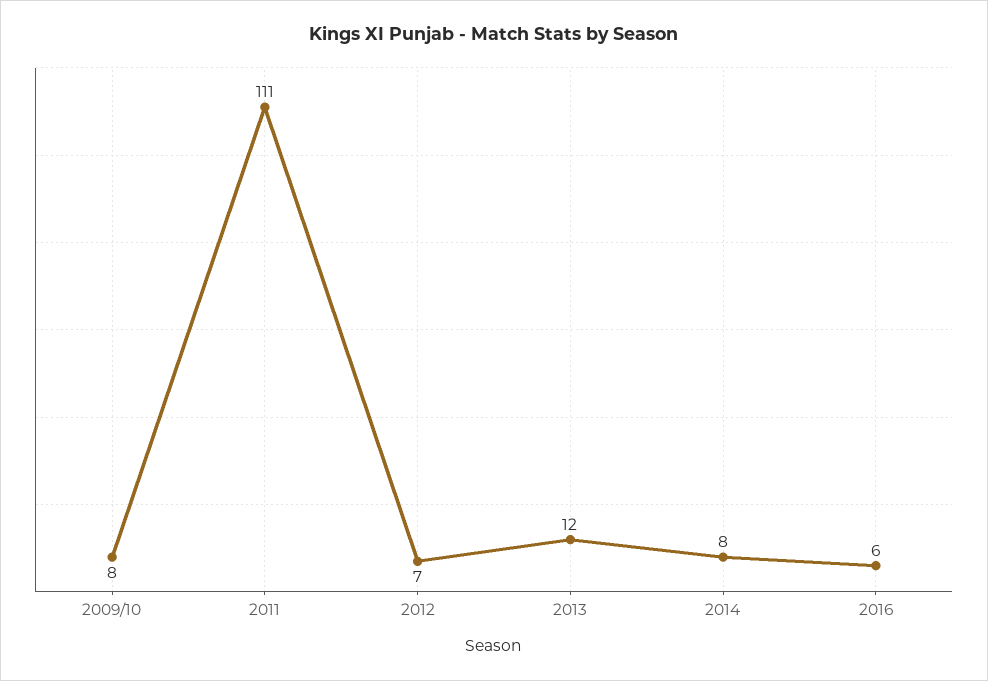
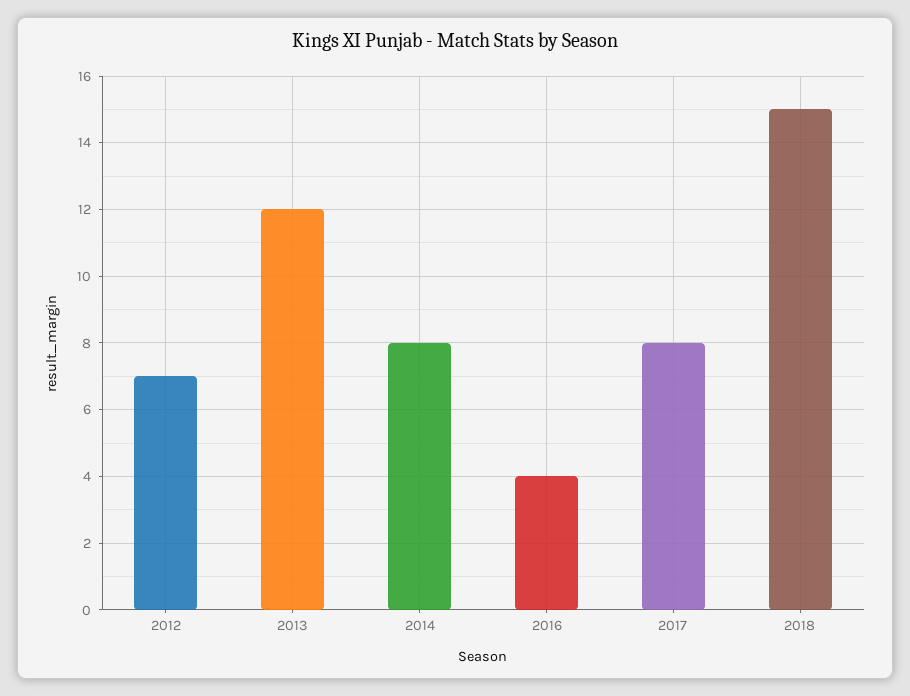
2009/10: 8 -> none
2011: 111 -> none
2016: 6 -> 4
2017: none -> 8
2018: none -> 15

